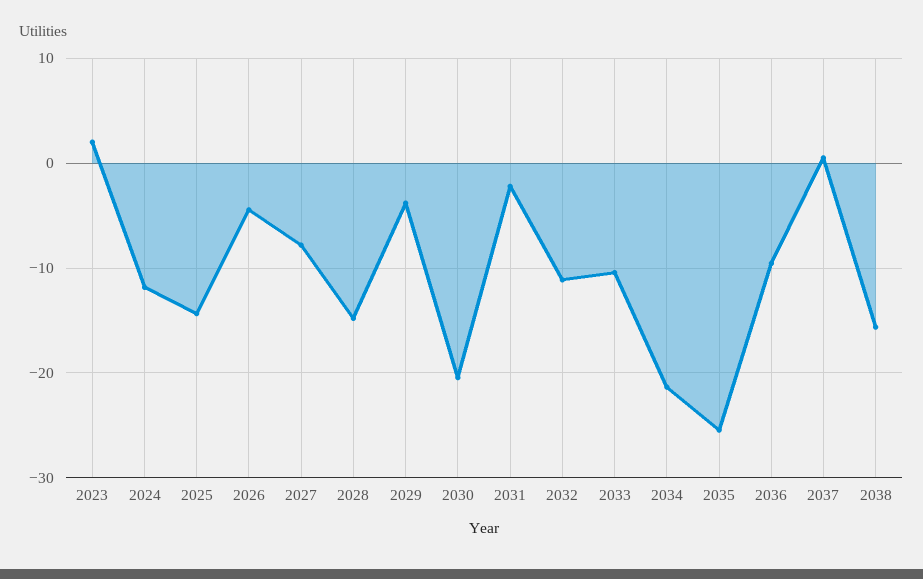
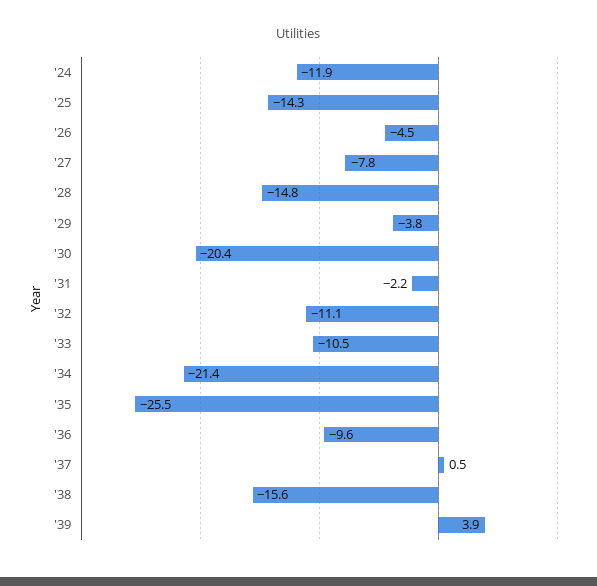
2023: 2 -> none
'39: none -> 3.9

